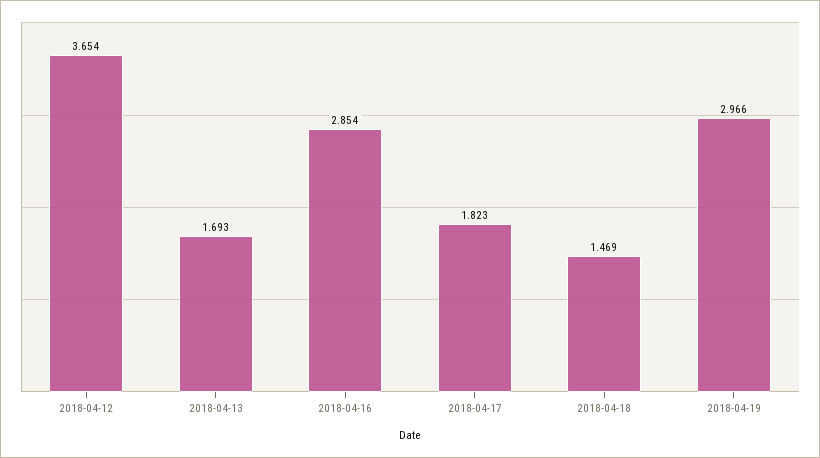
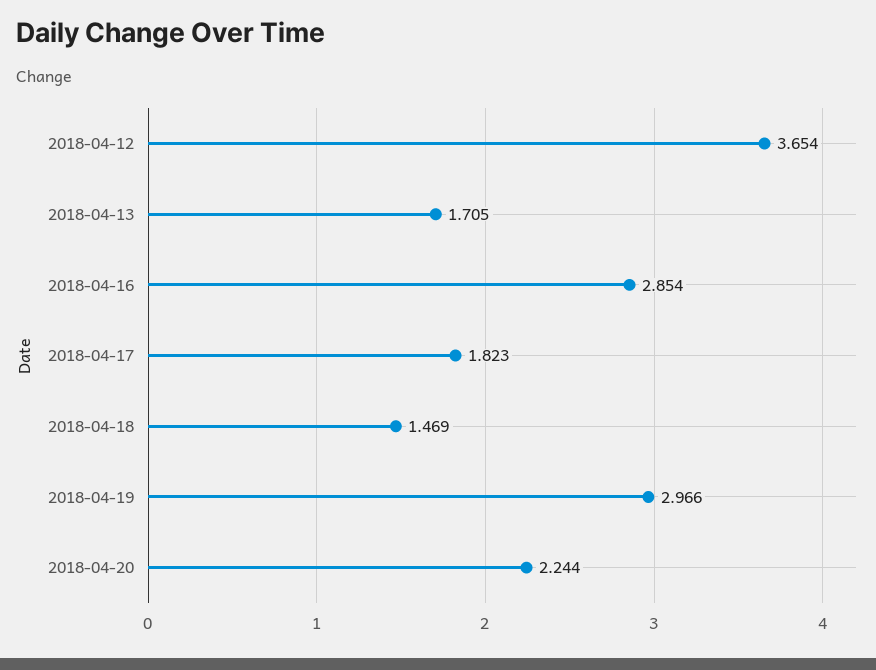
2018-04-13: 1.693 -> 1.705
2018-04-20: none -> 2.244

